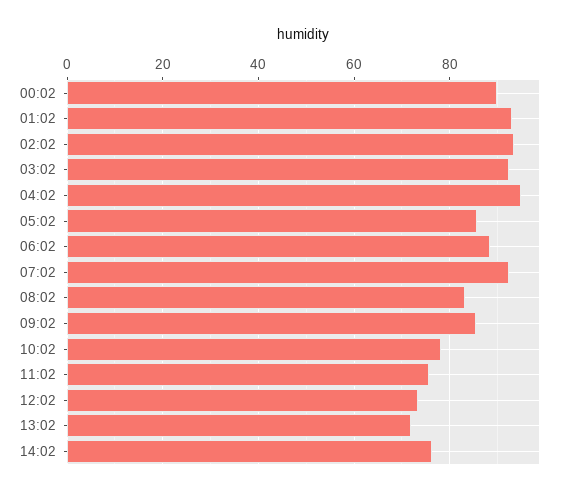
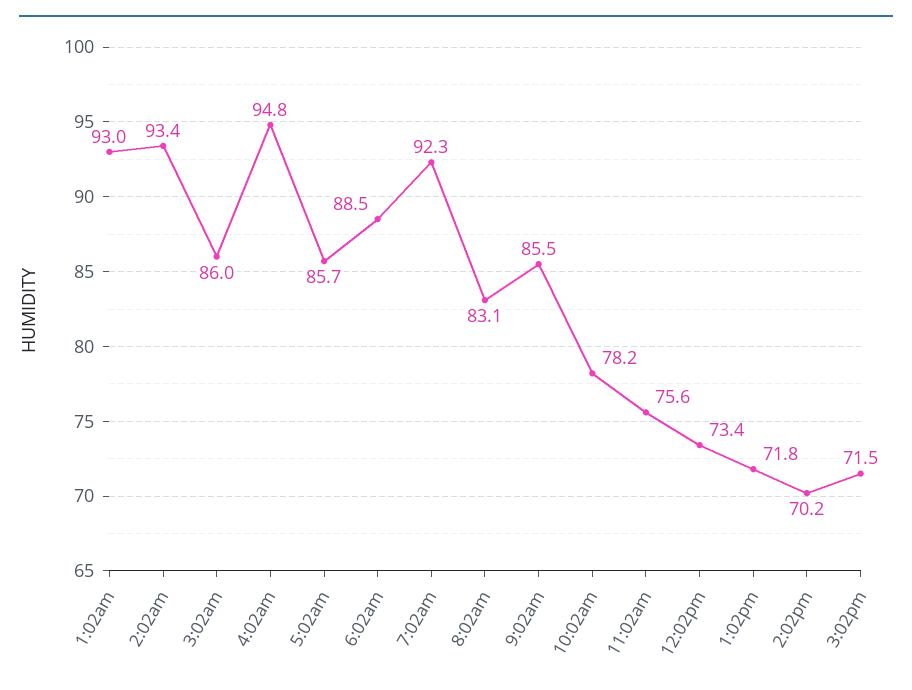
00:02: 90 -> none
03:02: 92 -> 86
14:02: 76 -> 70.2
3:02pm: none -> 71.5

